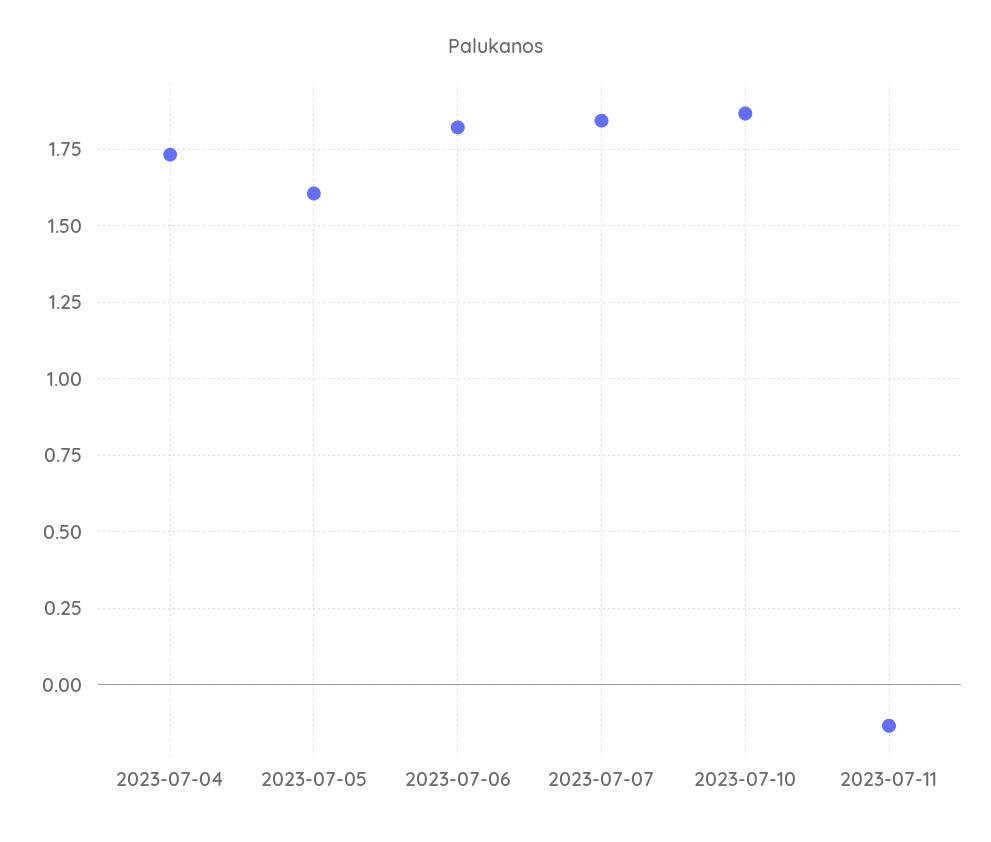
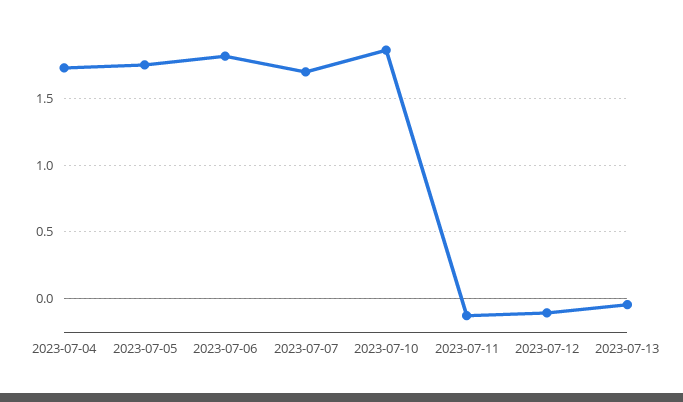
2023-07-05: 1.6 -> 1.75
2023-07-07: 1.85 -> 1.7
2023-07-12: none -> -0.1
2023-07-13: none -> -0.05

